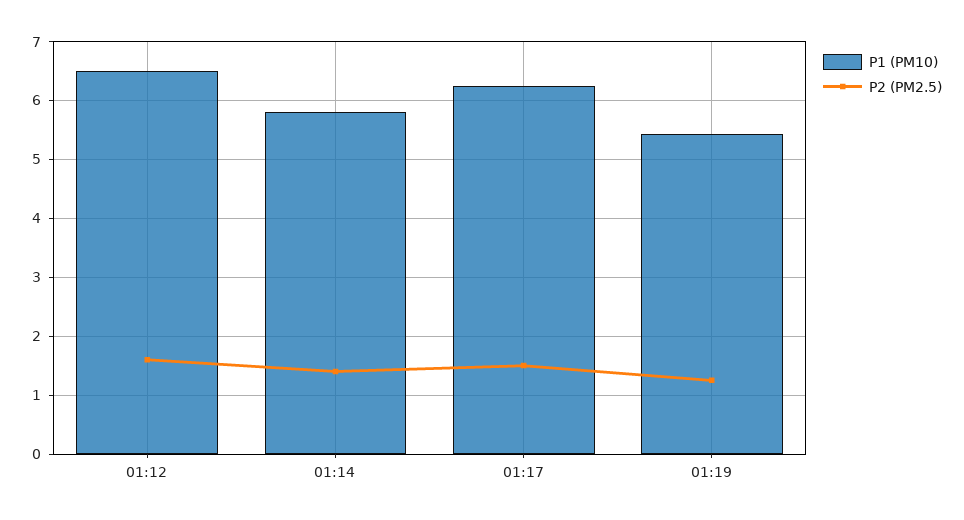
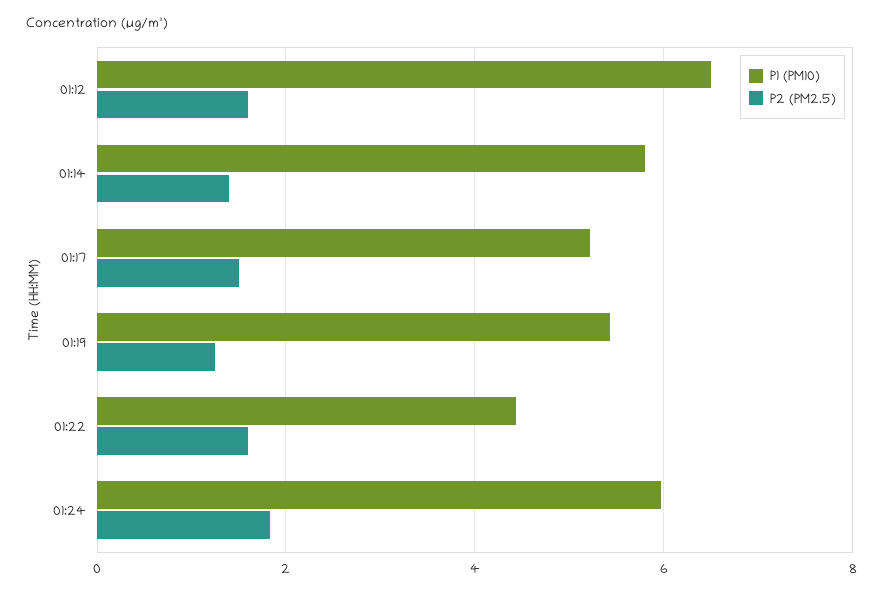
P1 (PM10), 01:17: 6.2 -> 5.2
P1 (PM10), 01:22: none -> 4.4
P2 (PM2.5), 01:22: none -> 1.6
P1 (PM10), 01:24: none -> 6
P2 (PM2.5), 01:24: none -> 1.8

